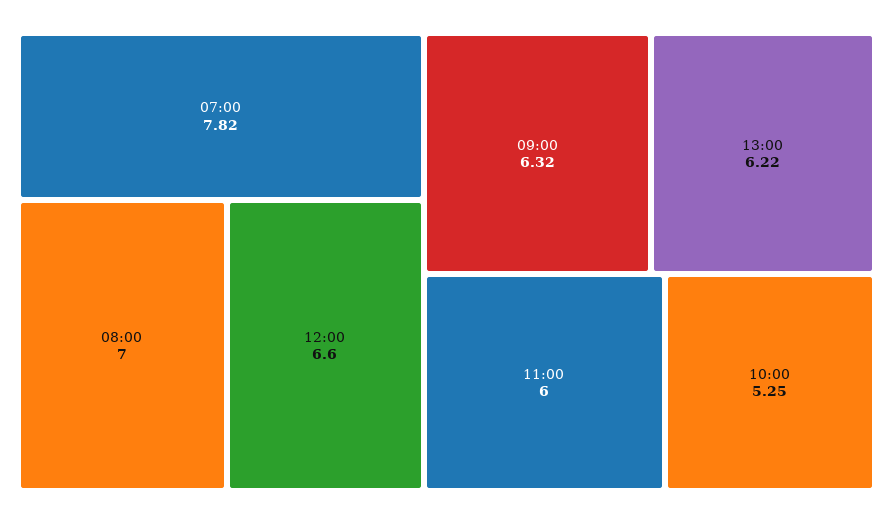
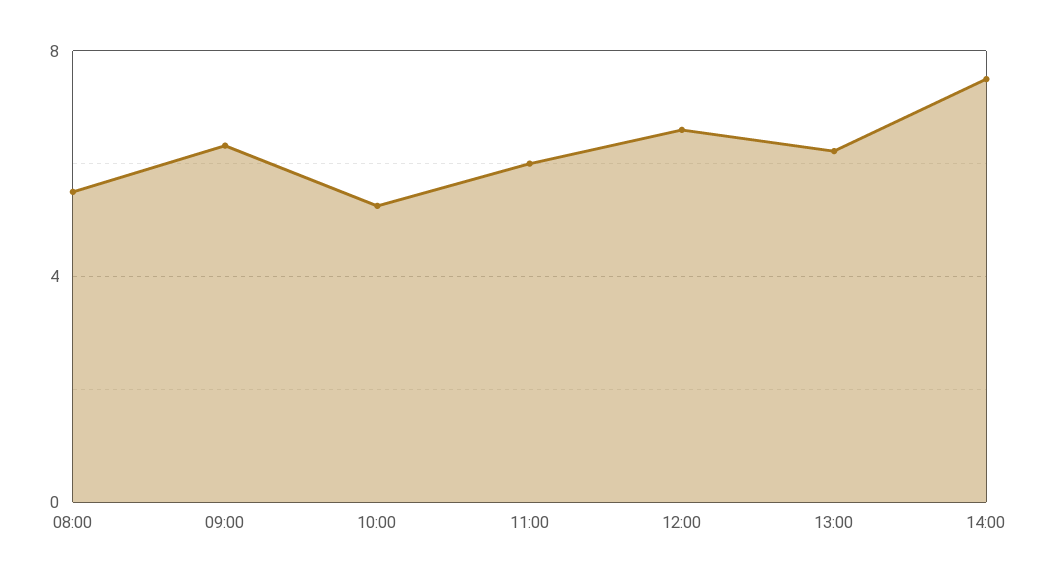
07:00: 7.82 -> none
08:00: 7 -> 5.5
14:00: none -> 7.5

